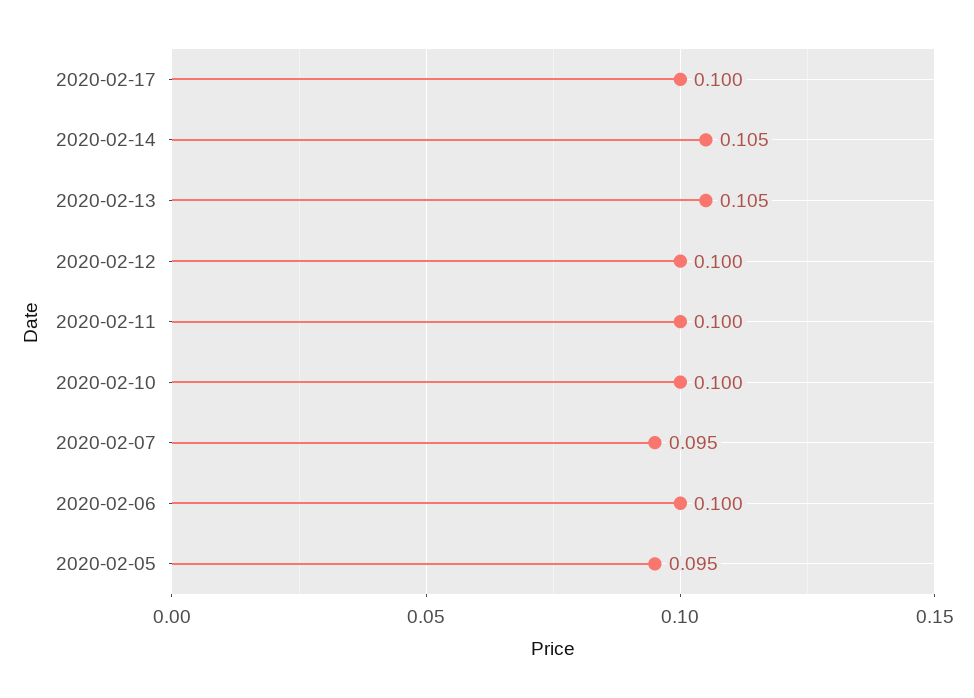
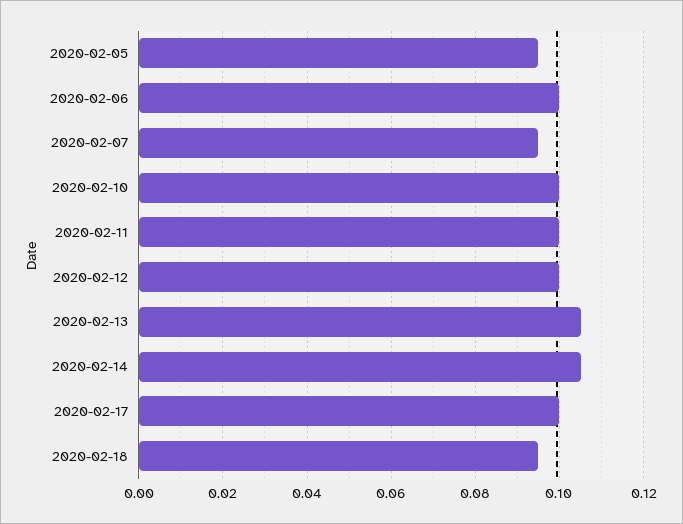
2020-02-18: none -> 0.095

